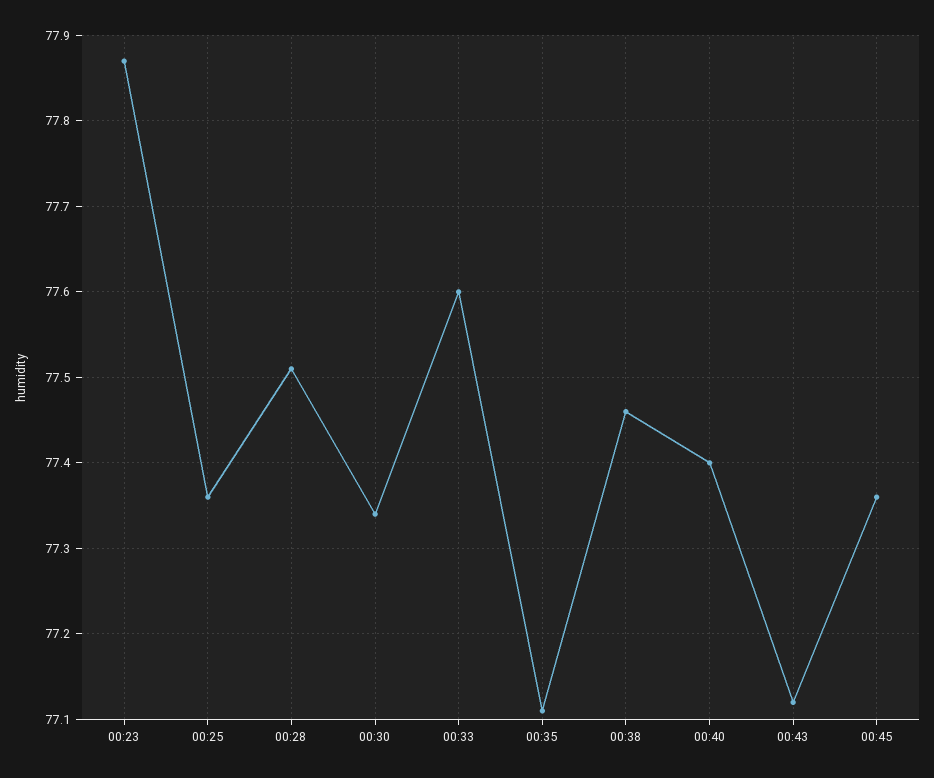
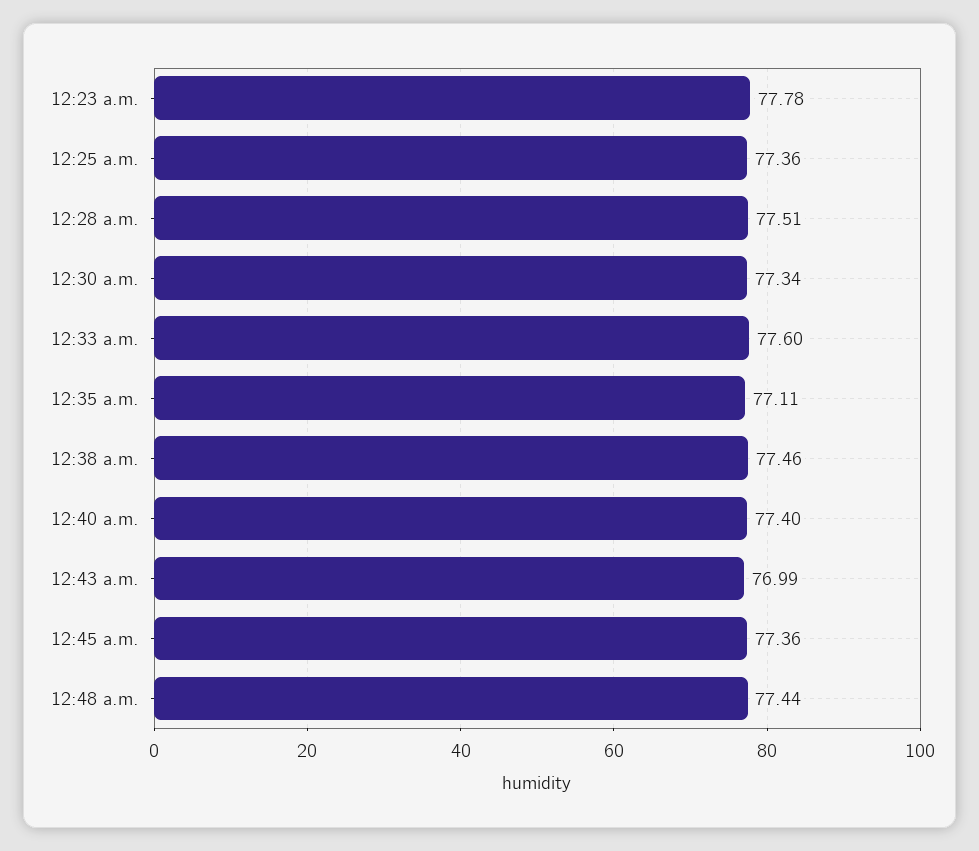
00:23: 77.87 -> 77.78
00:43: 77.12 -> 76.99
12:48 a.m.: none -> 77.44

